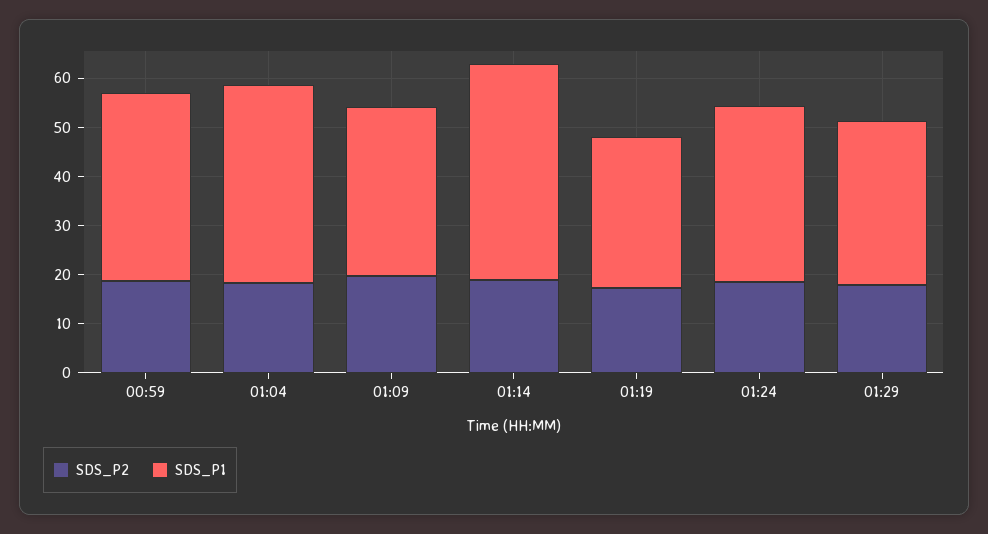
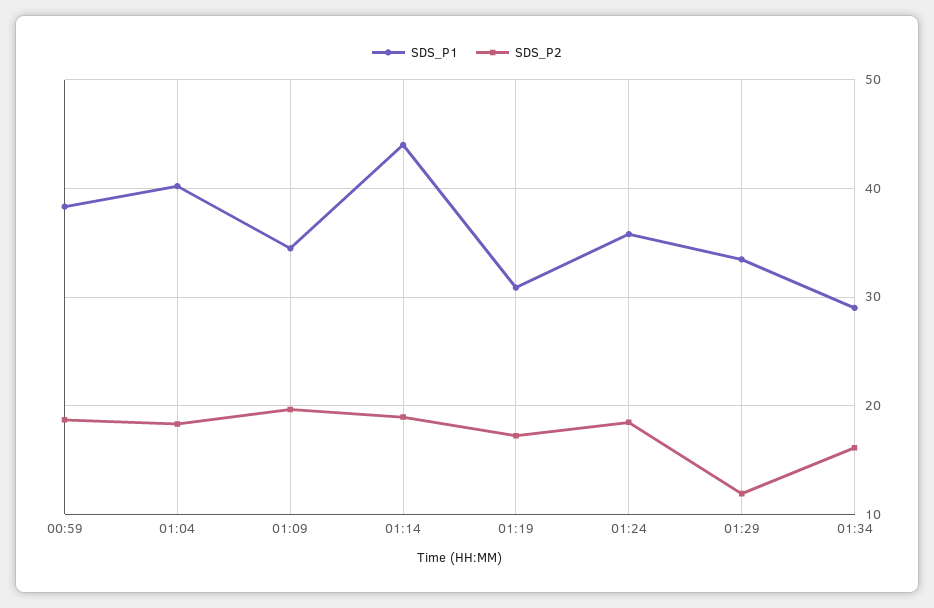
SDS_P2, 01:29: 18 -> 12
SDS_P1, 01:34: none -> 29
SDS_P2, 01:34: none -> 16

